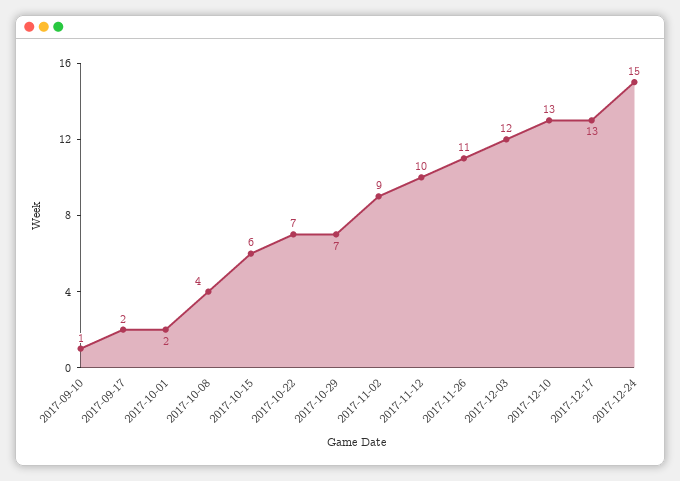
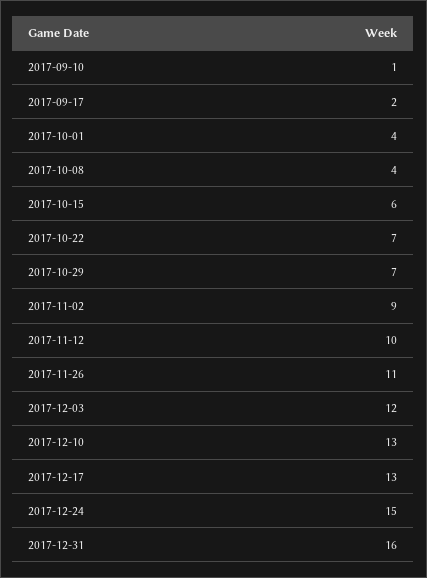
2017-10-01: 2 -> 4
2017-12-31: none -> 16

